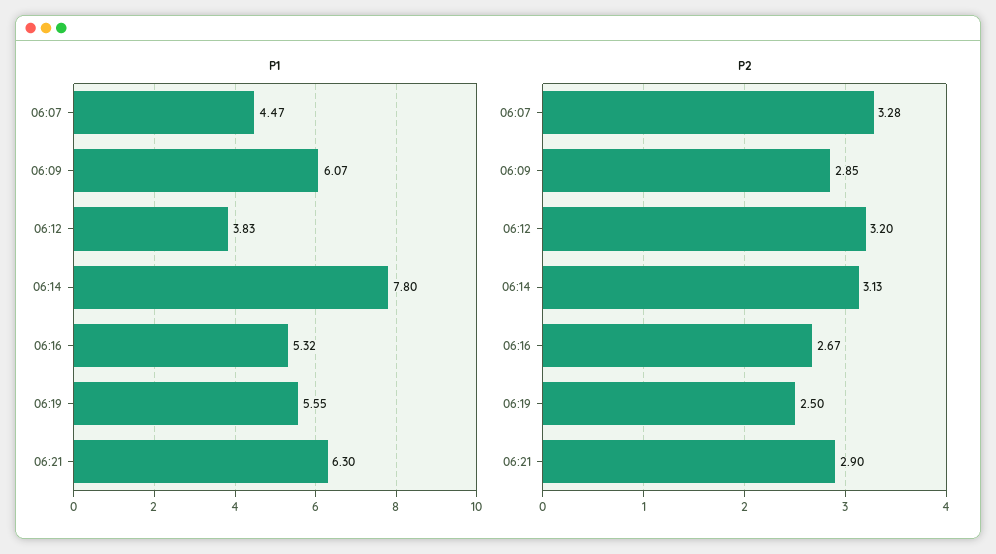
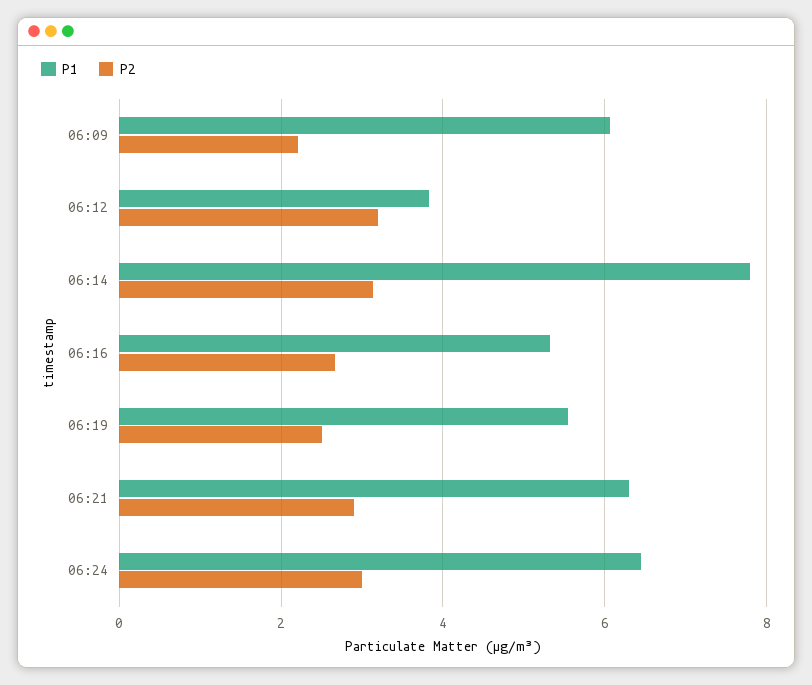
P1, 06:07: 4.47 -> none
P2, 06:07: 3.28 -> none
P2, 06:09: 2.85 -> 2.2
P1, 06:24: none -> 6.4
P2, 06:24: none -> 3

